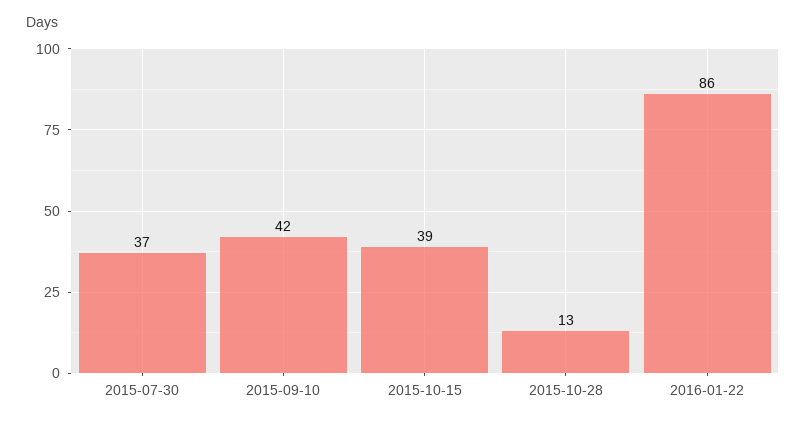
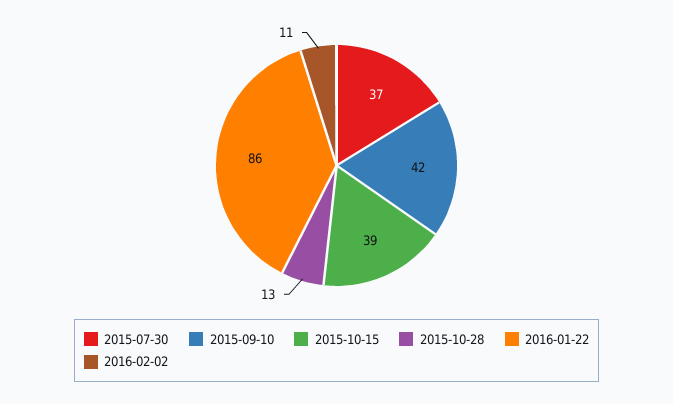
2016-02-02: none -> 11

